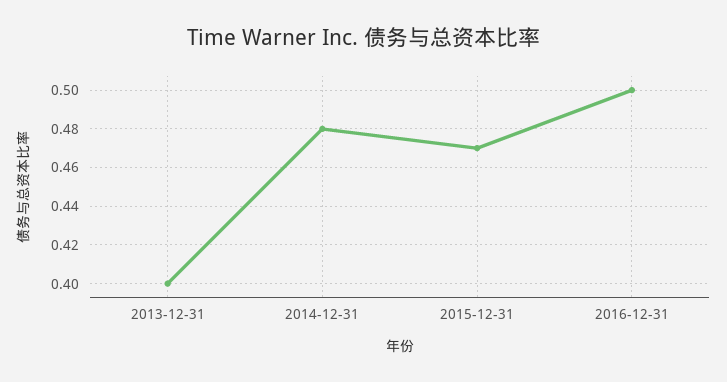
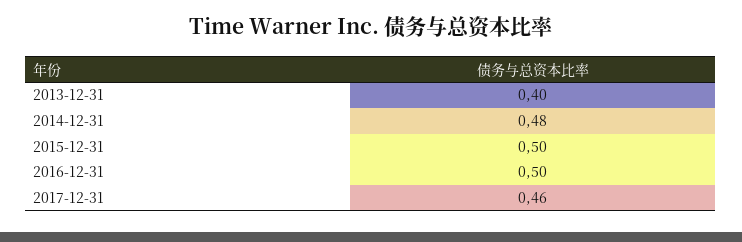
2015-12-31: 0.47 -> 0.5
2017-12-31: none -> 0.46

